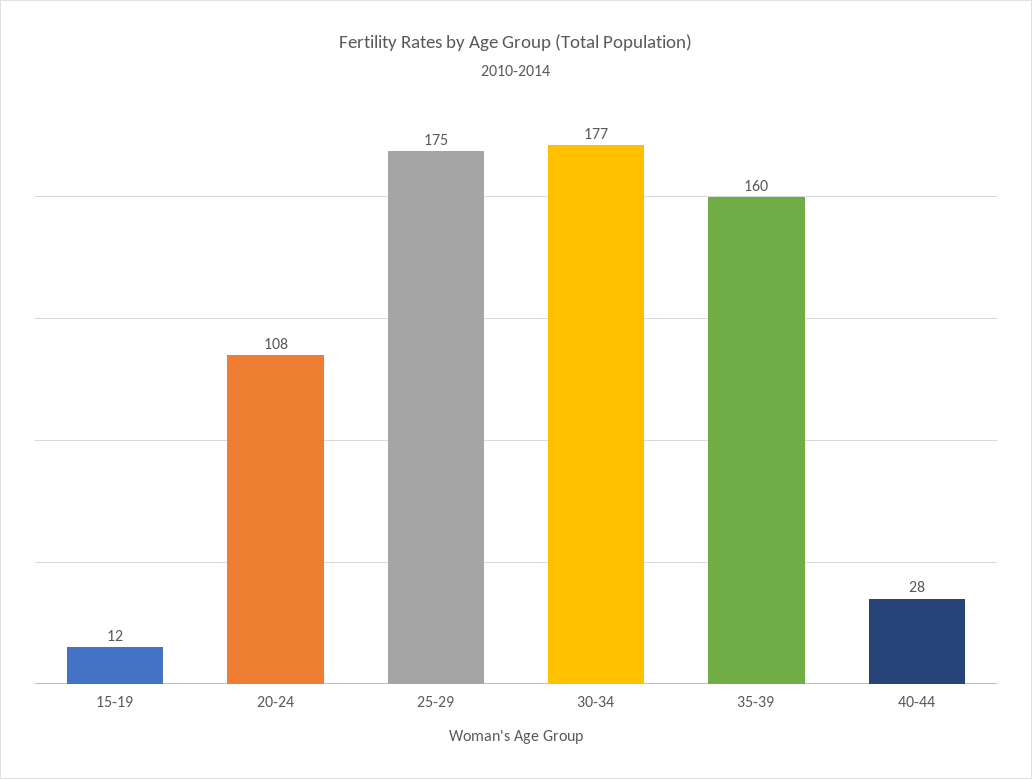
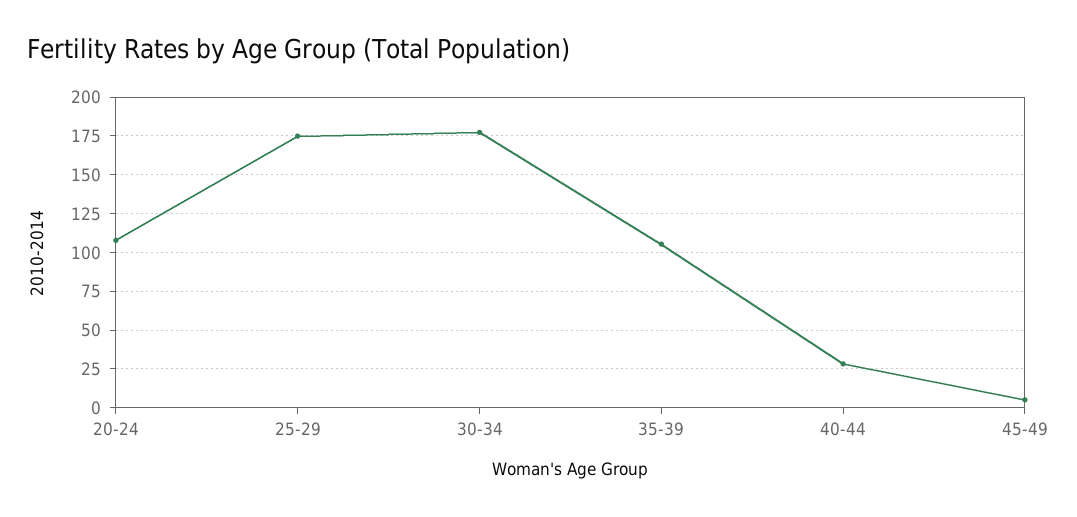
15-19: 12 -> none
35-39: 160 -> 105
45-49: none -> 5

